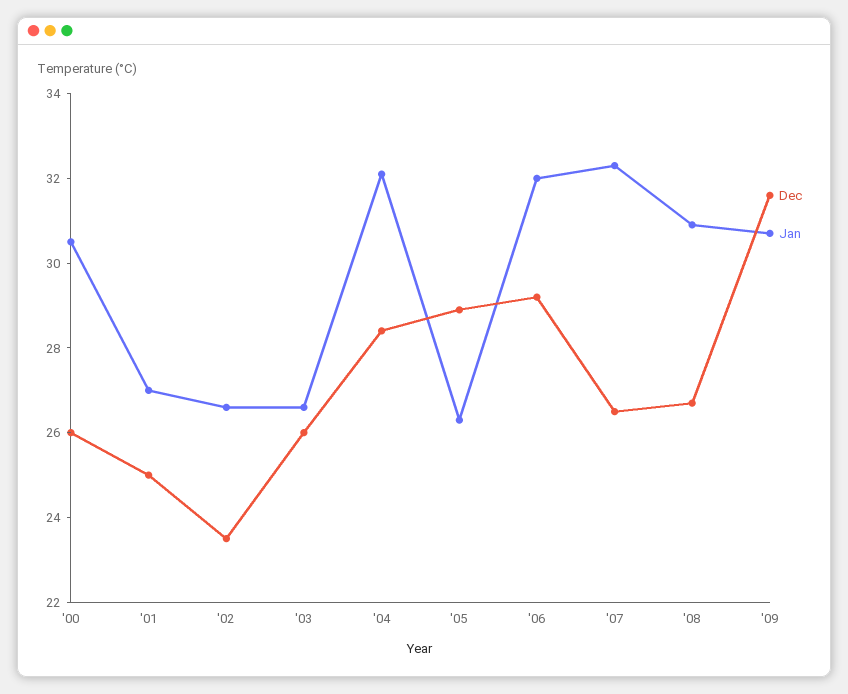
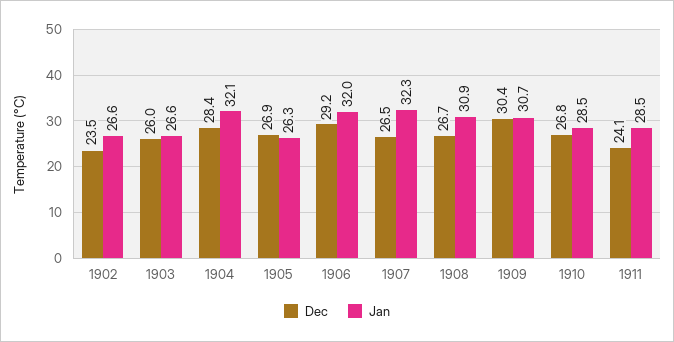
Dec, '00: 26 -> none
Jan, '00: 30.5 -> none
Dec, '01: 25 -> none
Jan, '01: 27 -> none
Dec, '05: 29 -> 26.9
Dec, '09: 31.5 -> 30.4
Dec, 1910: none -> 26.8
Jan, 1910: none -> 28.5
Dec, 1911: none -> 24.1
Jan, 1911: none -> 28.5

